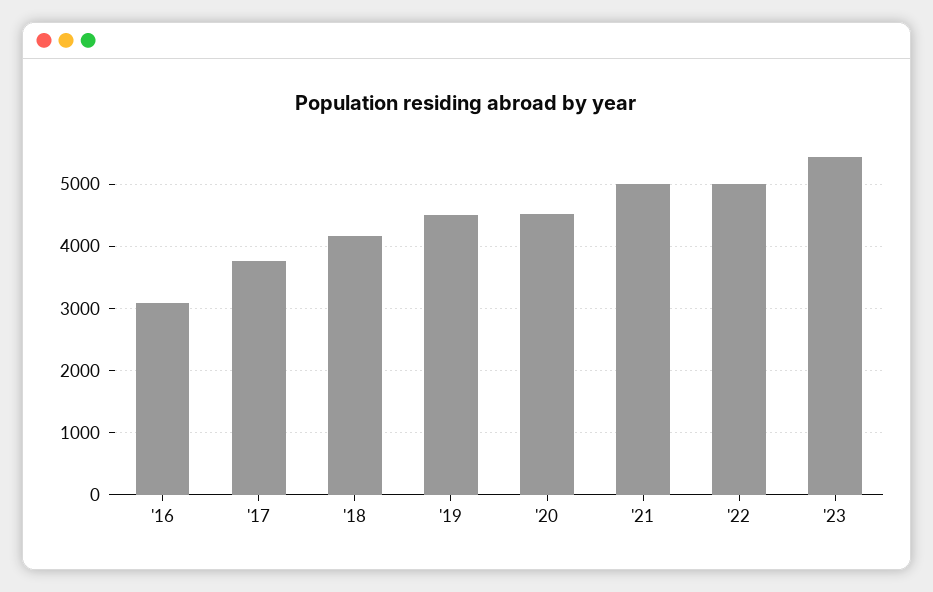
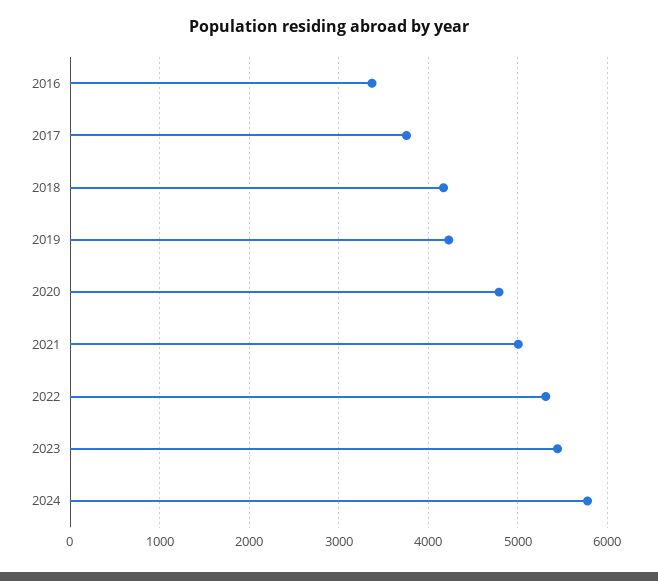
'16: 3100 -> 3400
'19: 4500 -> 4200
'20: 4500 -> 4800
'22: 5000 -> 5300
2024: none -> 5800

